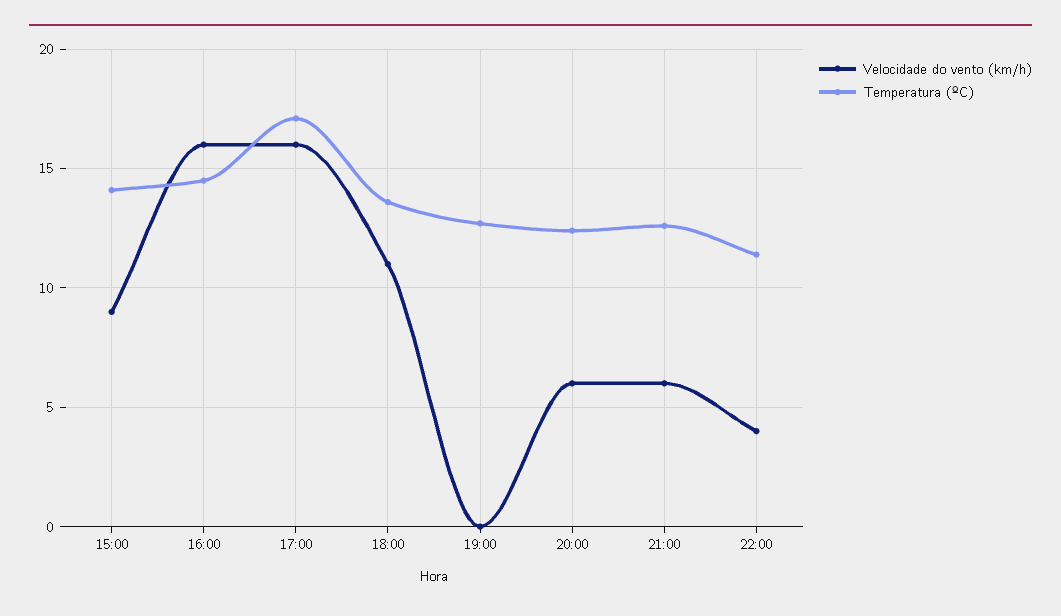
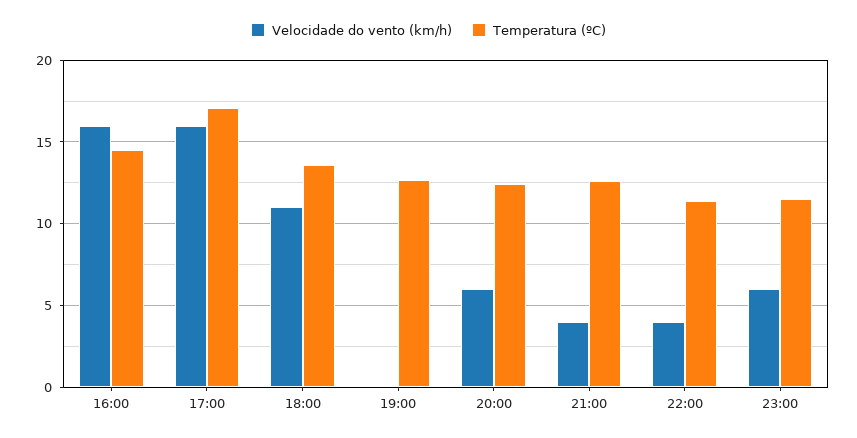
Velocidade do vento (km/h), 15:00: 9 -> none
Temperatura (ºC), 15:00: 14 -> none
Velocidade do vento (km/h), 21:00: 6 -> 4
Velocidade do vento (km/h), 23:00: none -> 6
Temperatura (ºC), 23:00: none -> 11.5

